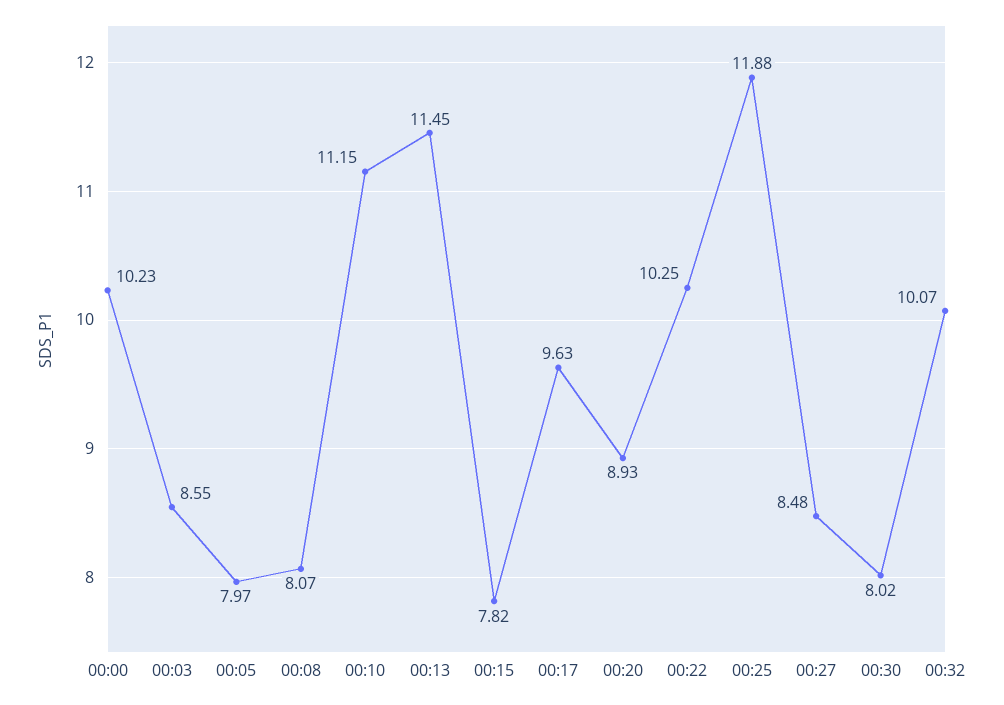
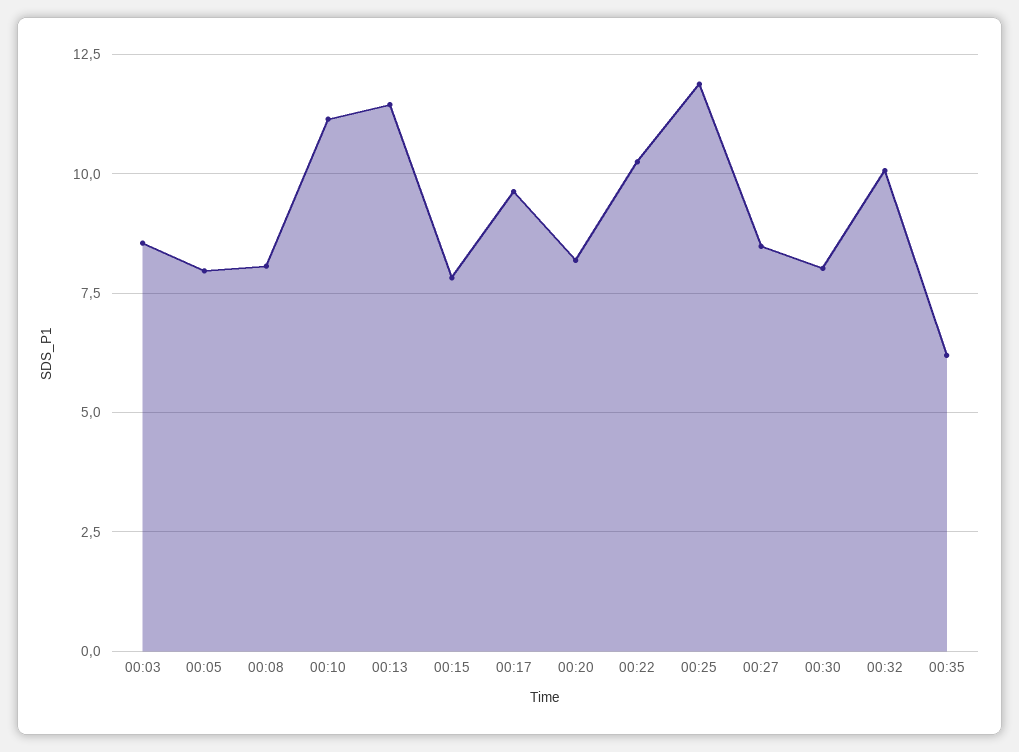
00:00: 10.23 -> none
00:20: 8.93 -> 8.25
00:35: none -> 6.25

